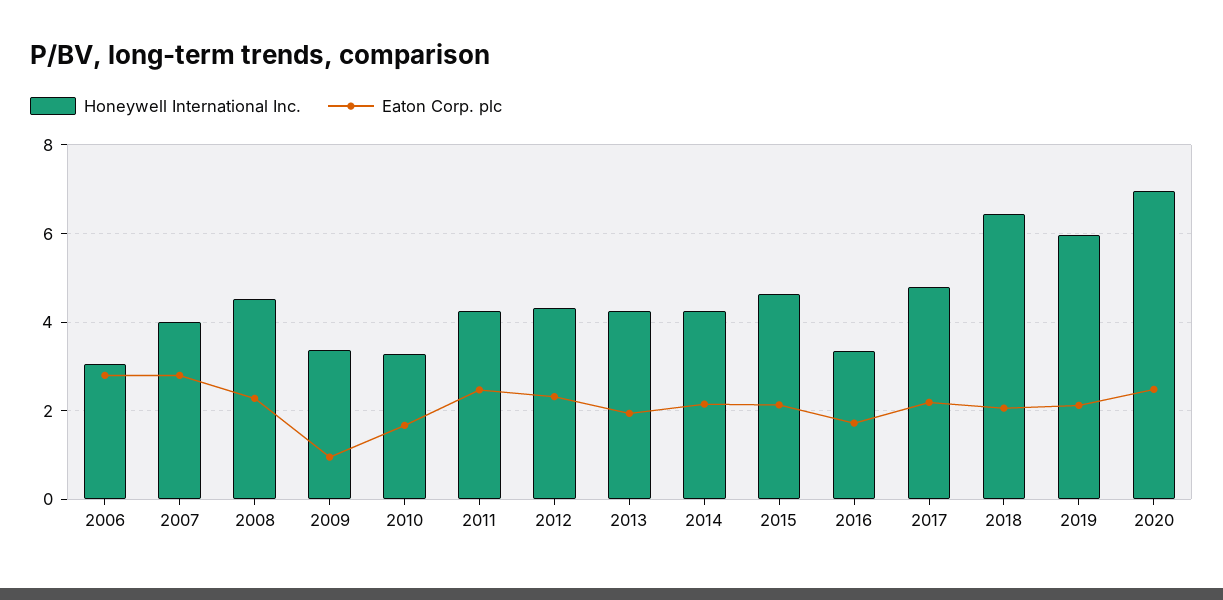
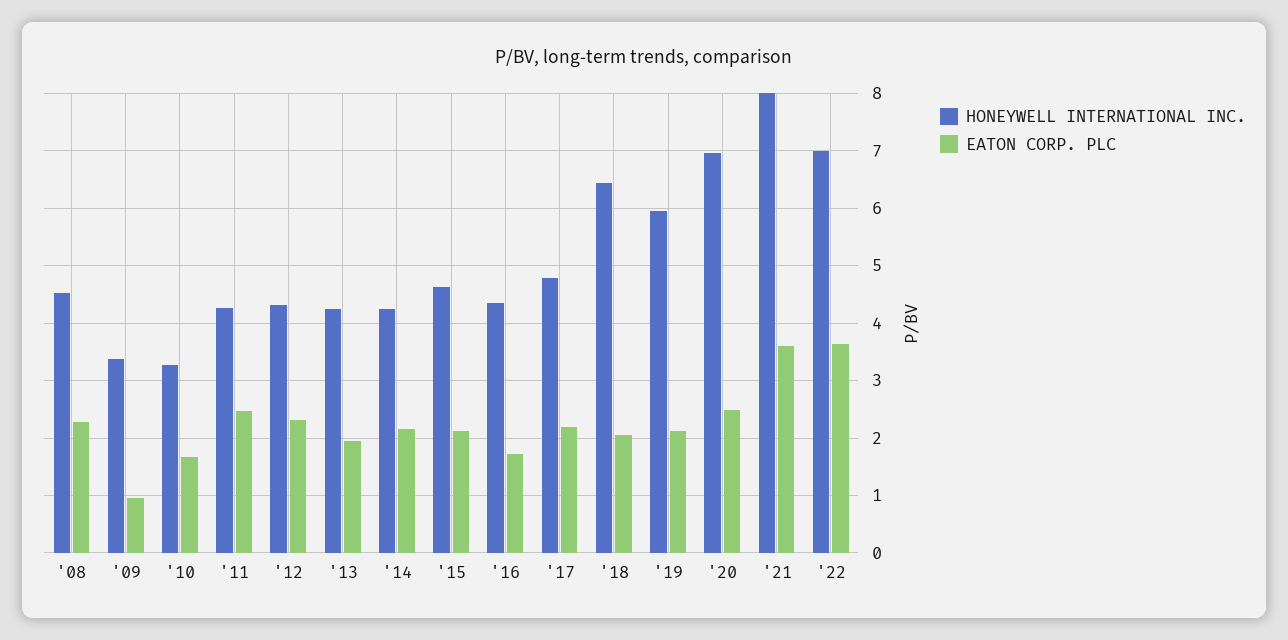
Honeywell International Inc., 2006: 3 -> none
Eaton Corp. plc, 2006: 2.8 -> none
Honeywell International Inc., 2007: 4 -> none
Eaton Corp. plc, 2007: 2.8 -> none
Honeywell International Inc., 2016: 3.4 -> 4.4
Honeywell International Inc., '21: none -> 8
Eaton Corp. plc, '21: none -> 3.6
Honeywell International Inc., '22: none -> 7
Eaton Corp. plc, '22: none -> 3.6

